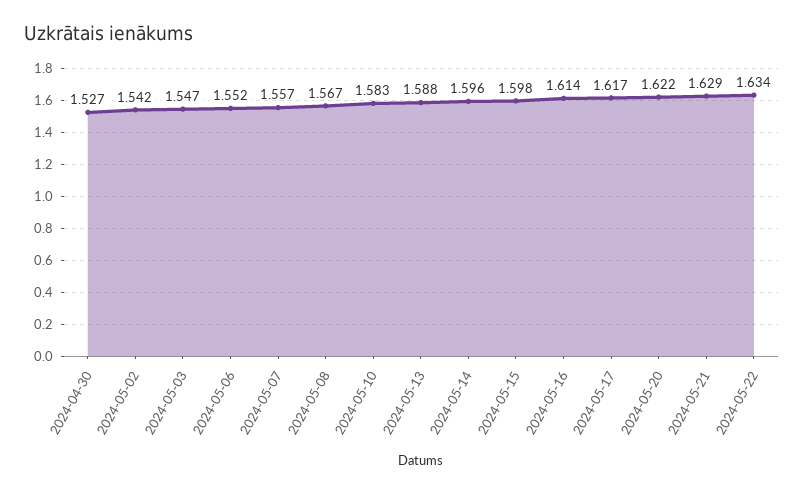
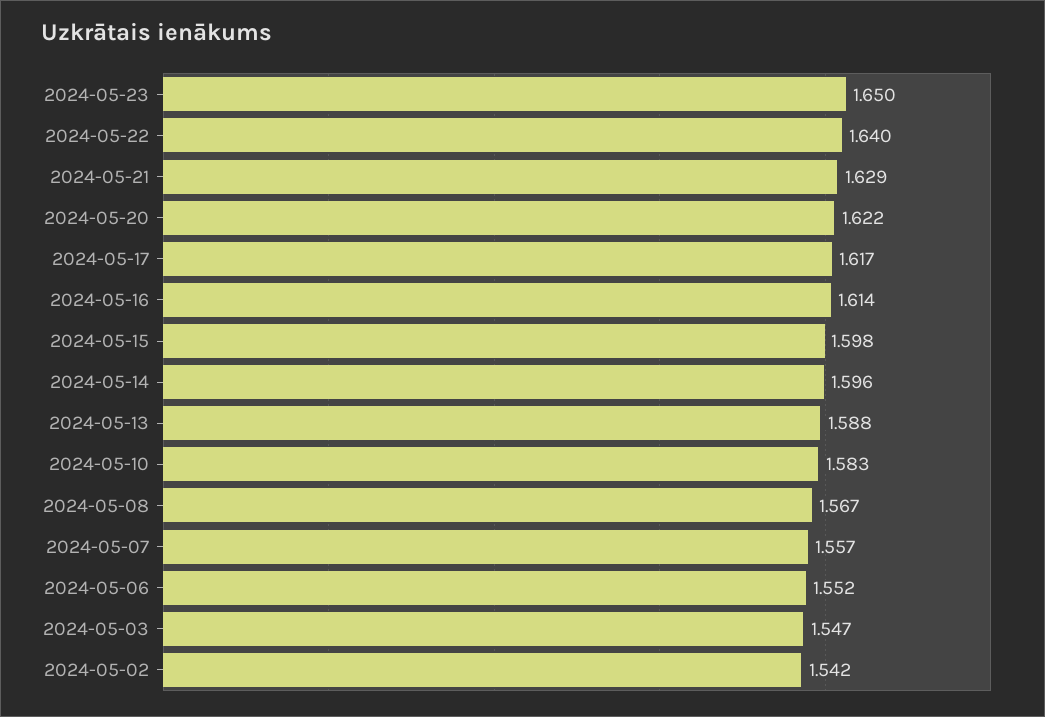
2024-04-30: 1.527 -> none
2024-05-22: 1.634 -> 1.64
2024-05-23: none -> 1.65

